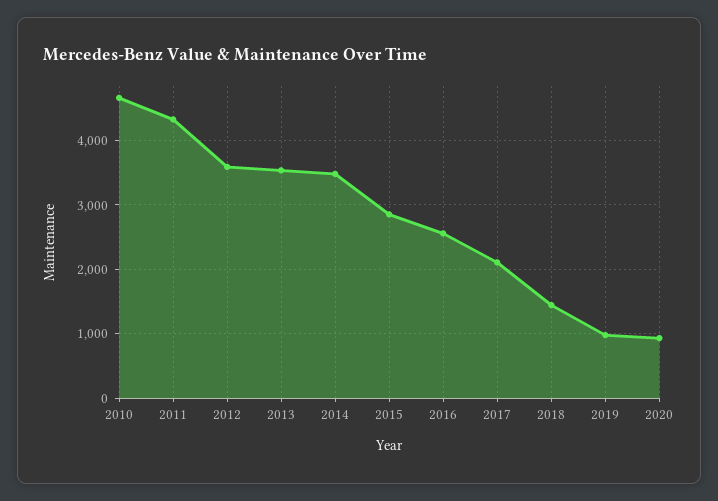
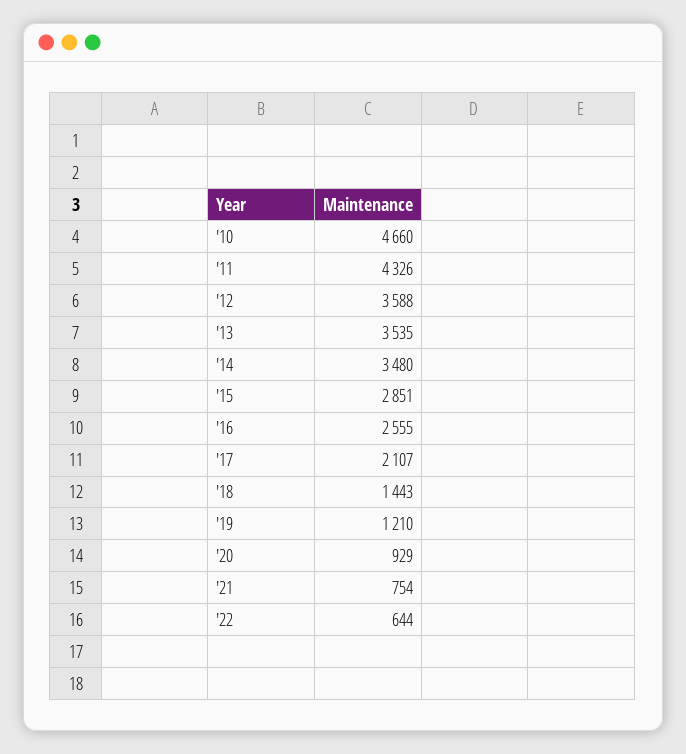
2019: 1000 -> 1210
'21: none -> 754
'22: none -> 644

